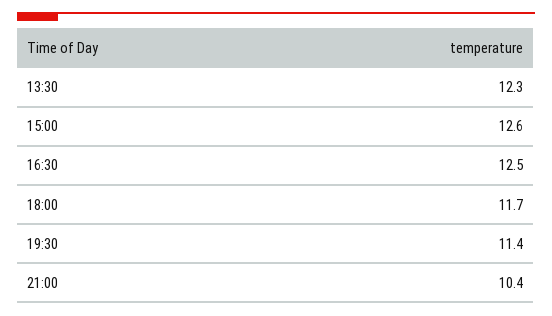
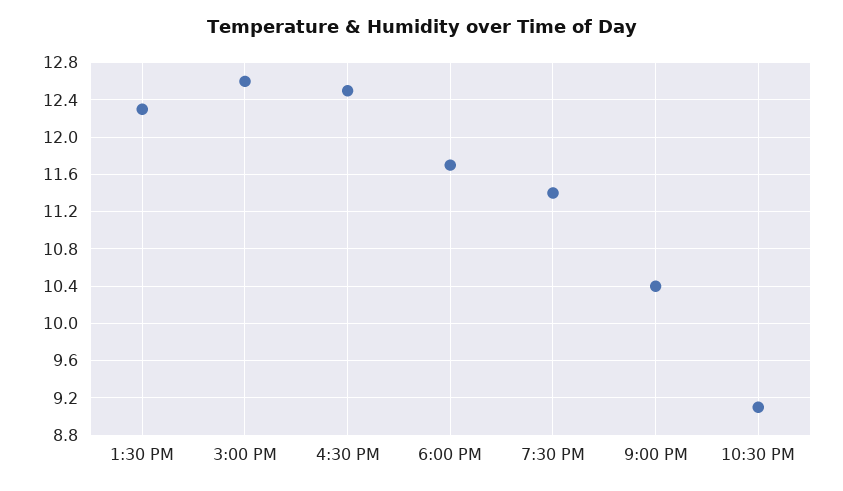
10:30 PM: none -> 9.1

